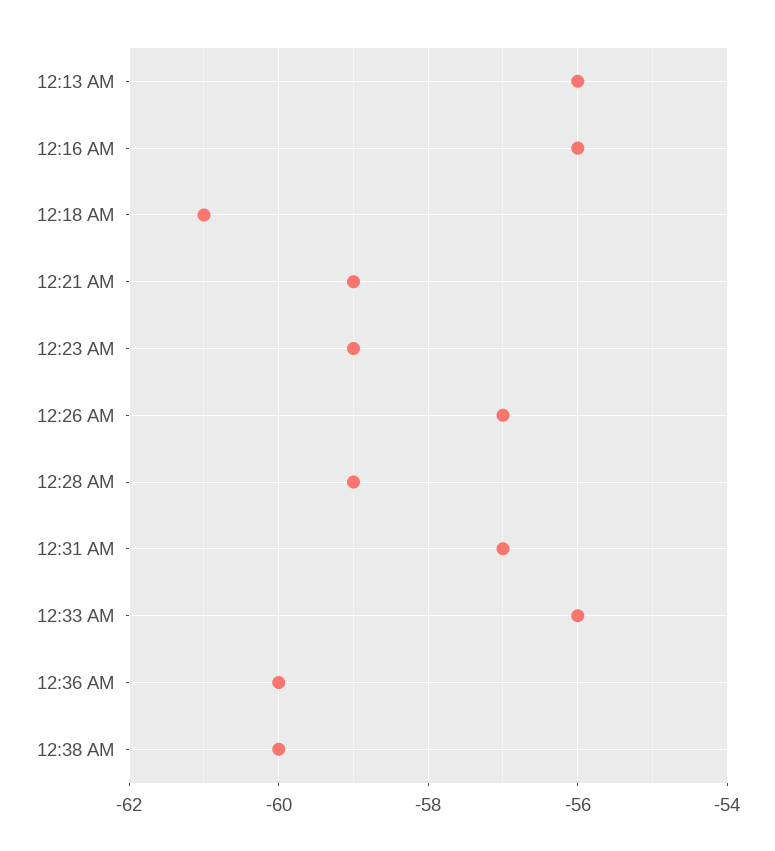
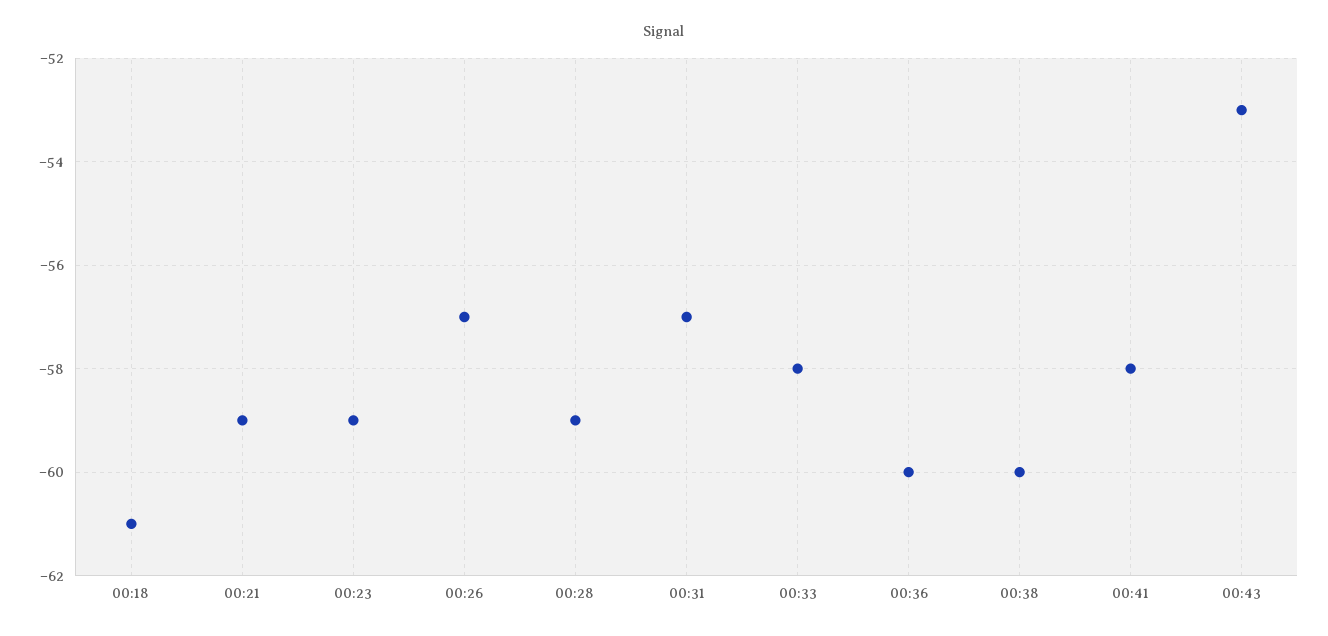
12:13 AM: -56 -> none
12:16 AM: -56 -> none
12:33 AM: -56 -> -58
00:41: none -> -58
00:43: none -> -53

